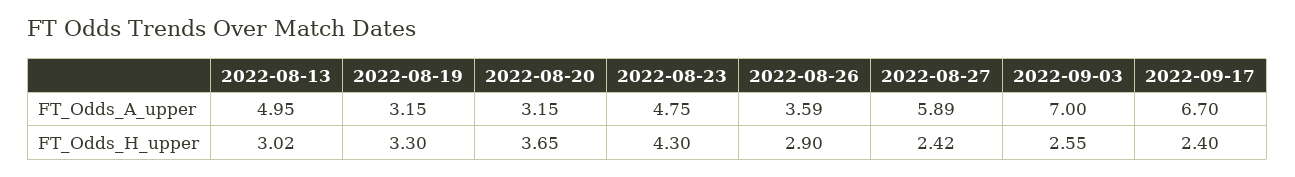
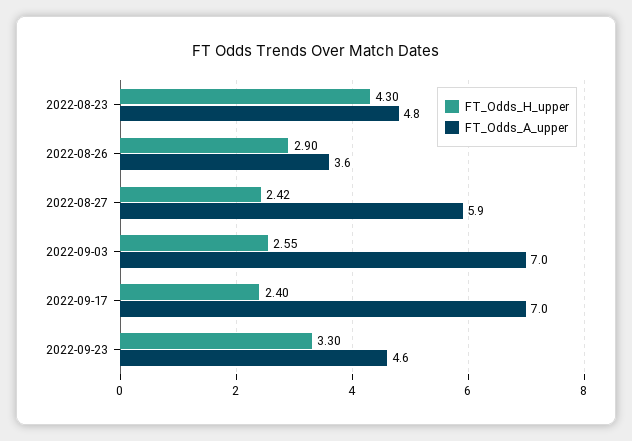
FT_Odds_A_upper, 2022-08-13: 4.95 -> none
FT_Odds_A_upper, 2022-08-19: 3.15 -> none
FT_Odds_A_upper, 2022-08-20: 3.15 -> none
FT_Odds_A_upper, 2022-09-17: 6.7 -> 7
FT_Odds_H_upper, 2022-08-13: 3.02 -> none
FT_Odds_H_upper, 2022-08-19: 3.3 -> none
FT_Odds_H_upper, 2022-08-20: 3.65 -> none
FT_Odds_H_upper, 2022-09-23: none -> 3.3
FT_Odds_A_upper, 2022-09-23: none -> 4.6

